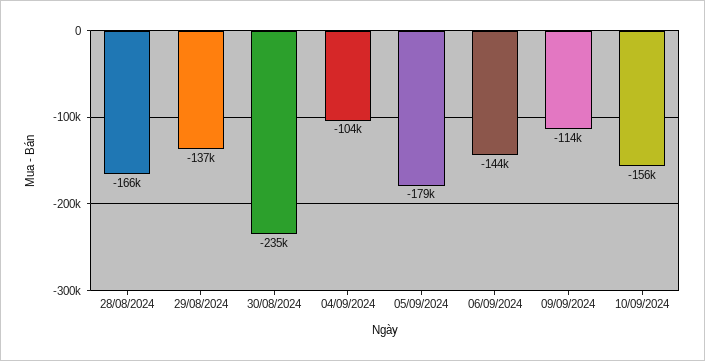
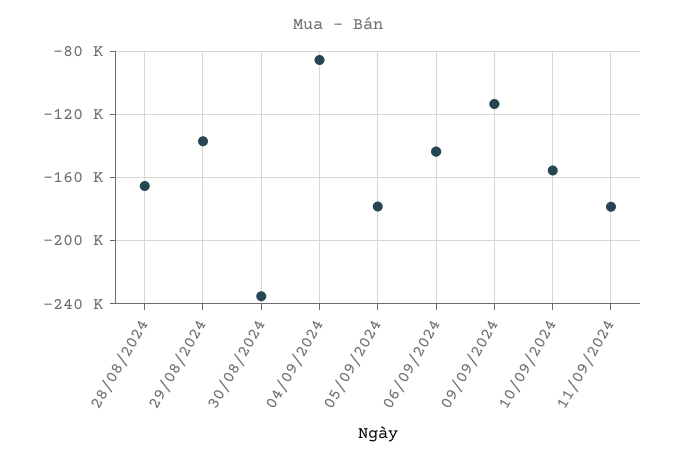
04/09/2024: -104000 -> -85000
11/09/2024: none -> -180000

